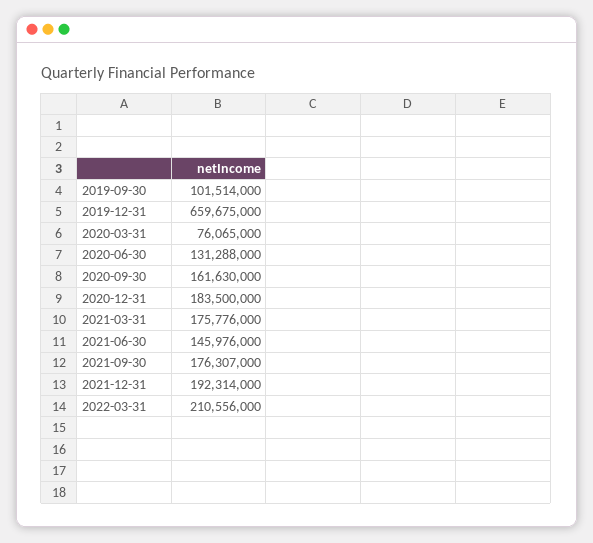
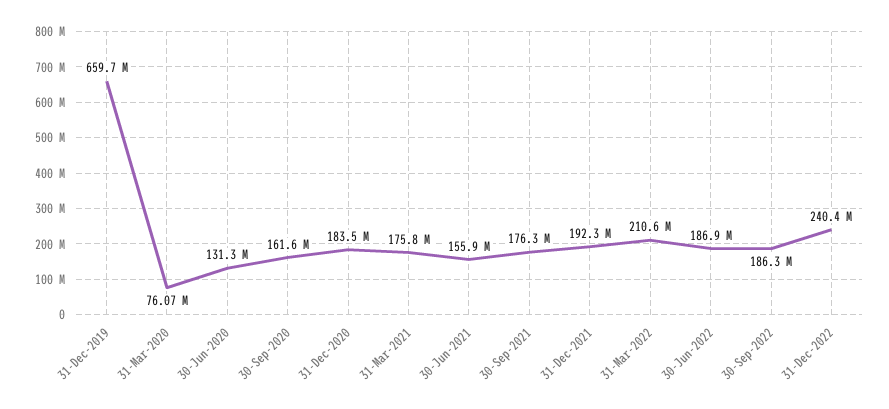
2019-09-30: 101514000 -> none
2021-06-30: 145976000 -> 155900000
30-Jun-2022: none -> 186900000
30-Sep-2022: none -> 186300000
31-Dec-2022: none -> 240400000

